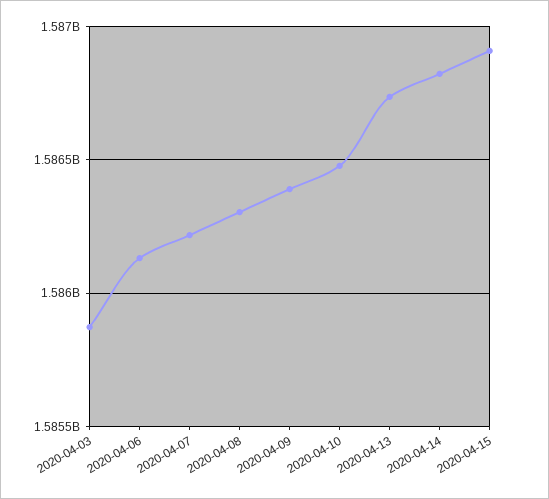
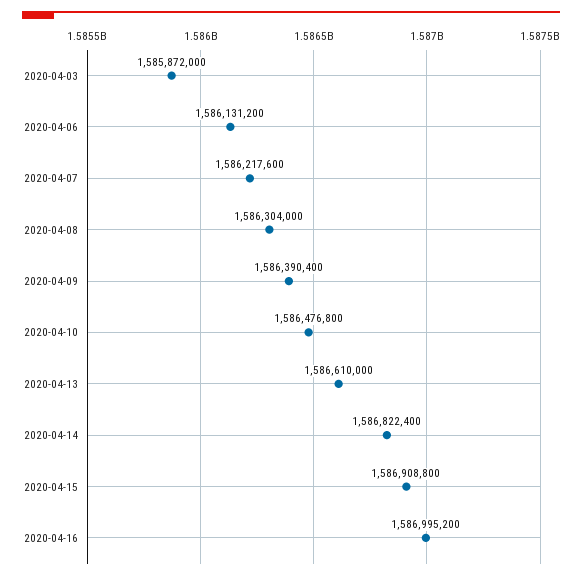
2020-04-13: 1586750000 -> 1586610000
2020-04-16: none -> 1586995200

